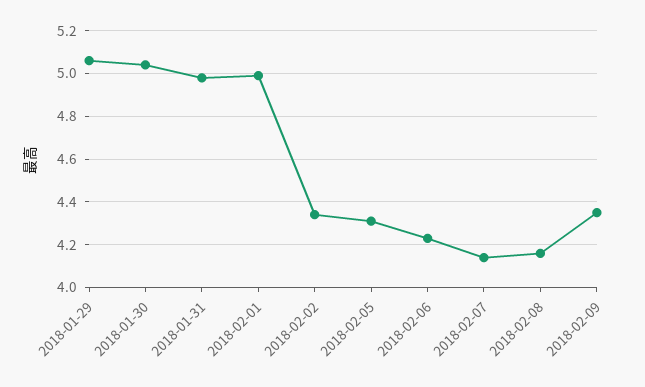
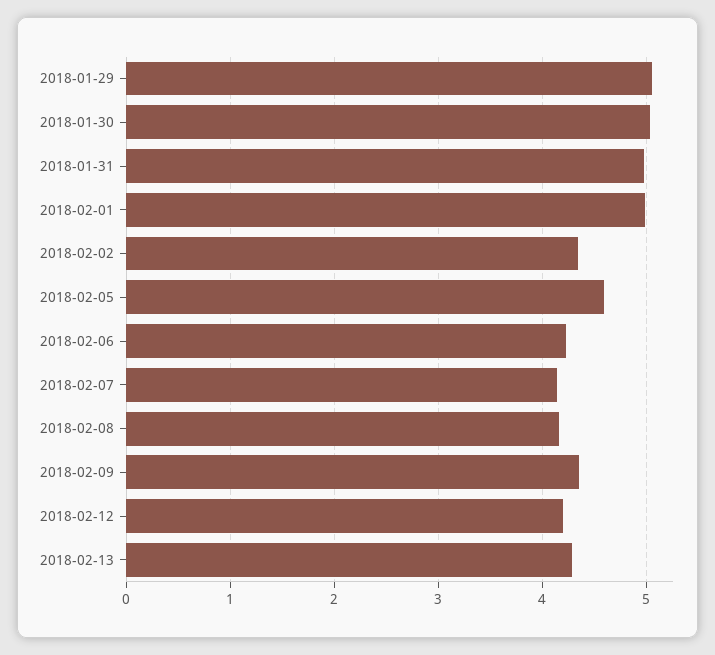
2018-02-05: 4.3 -> 4.6
2018-02-12: none -> 4.2
2018-02-13: none -> 4.3

